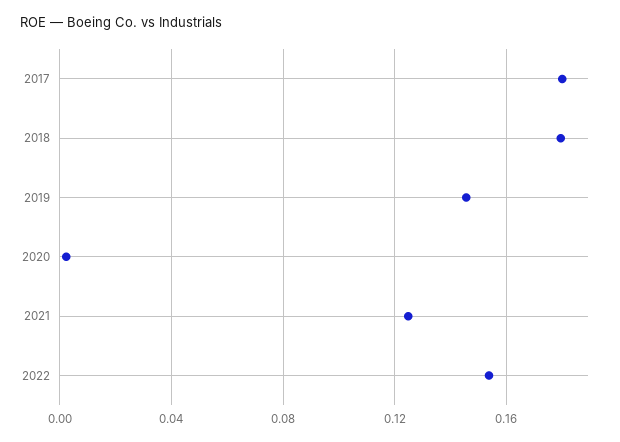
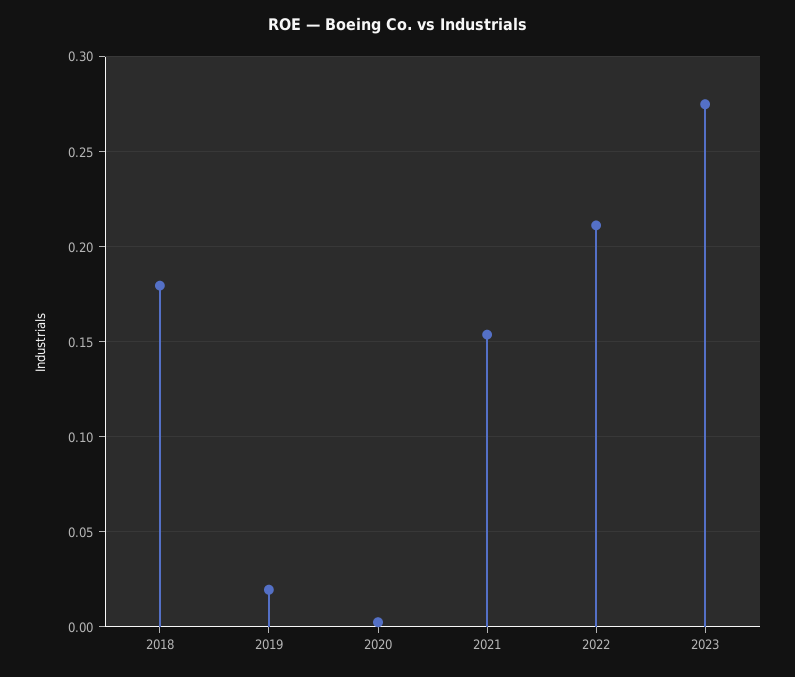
2017: 0.18 -> none
2019: 0.145 -> 0.02
2021: 0.125 -> 0.155
2022: 0.155 -> 0.21
2023: none -> 0.275

